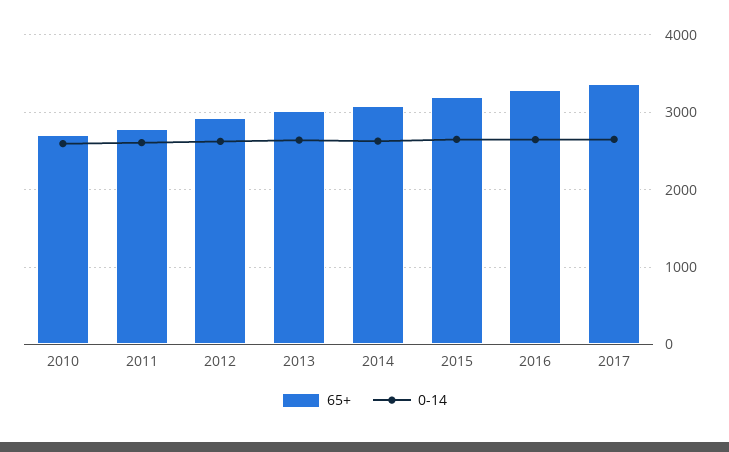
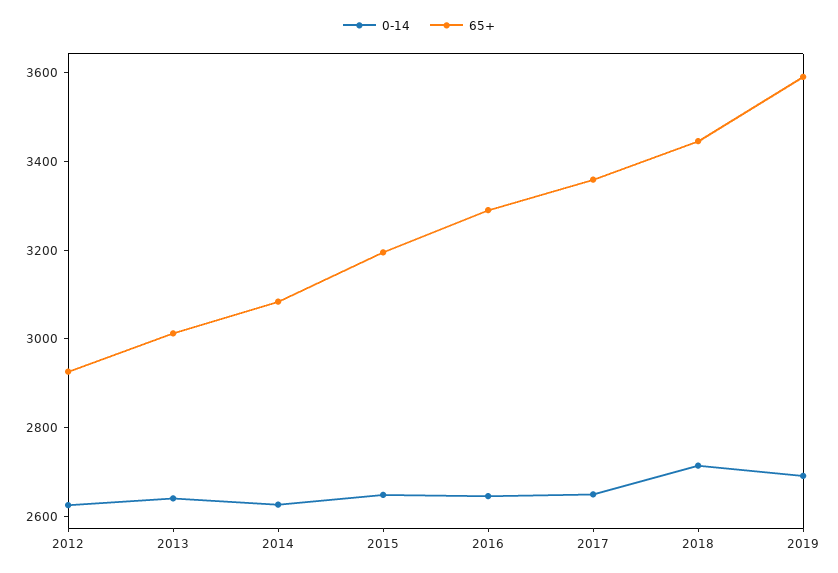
65+, 2010: 2700 -> none
0-14, 2010: 2600 -> none
65+, 2011: 2800 -> none
0-14, 2011: 2600 -> none
0-14, 2018: none -> 2700
65+, 2018: none -> 3450
0-14, 2019: none -> 2700
65+, 2019: none -> 3600

